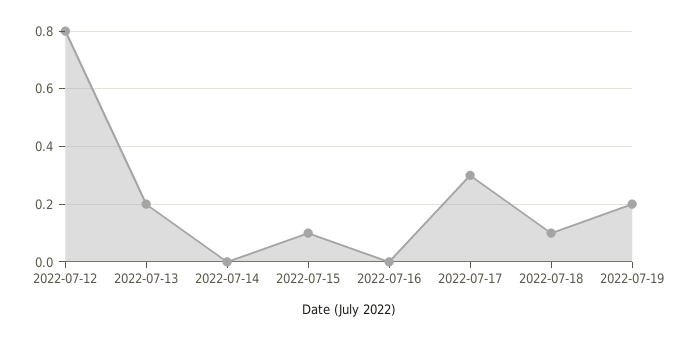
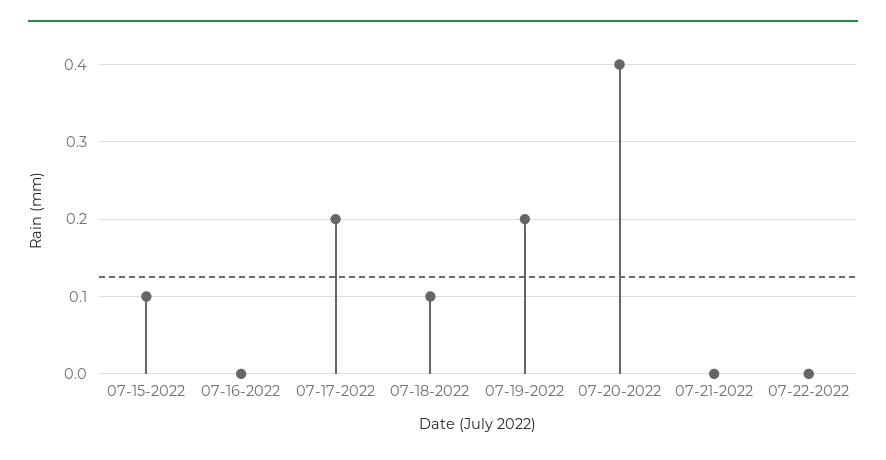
2022-07-12: 0.8 -> none
2022-07-13: 0.2 -> none
2022-07-14: 0 -> none
2022-07-17: 0.3 -> 0.2
07-20-2022: none -> 0.4
07-21-2022: none -> 0
07-22-2022: none -> 0

